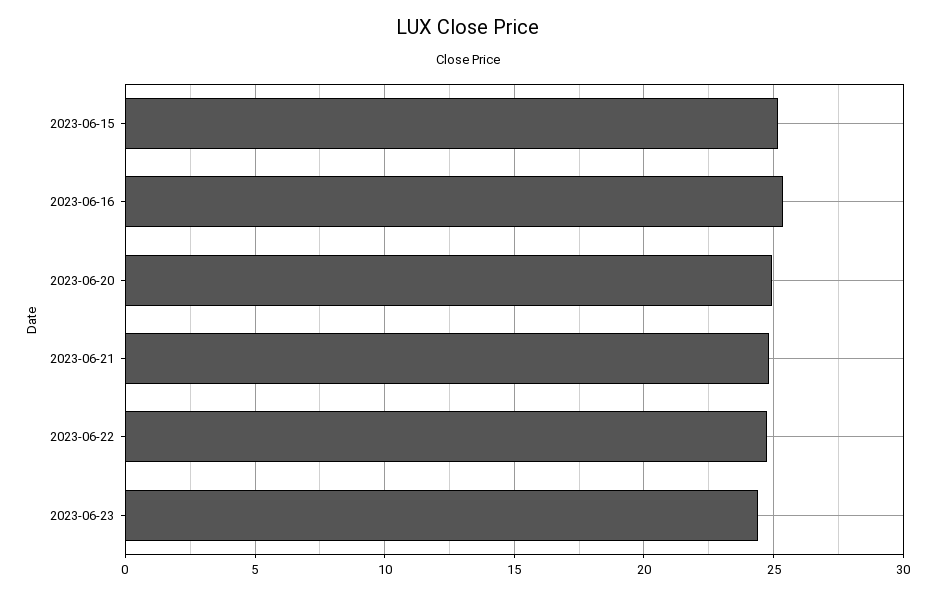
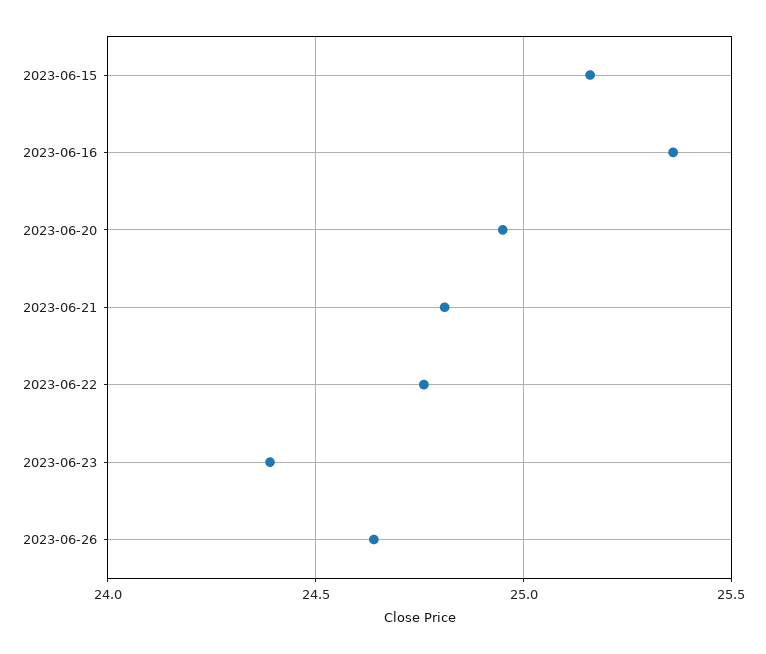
2023-06-26: none -> 24.65

